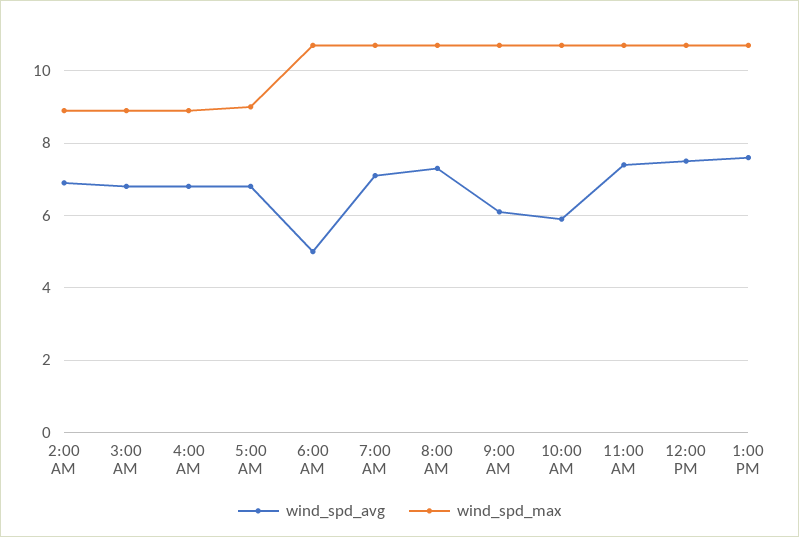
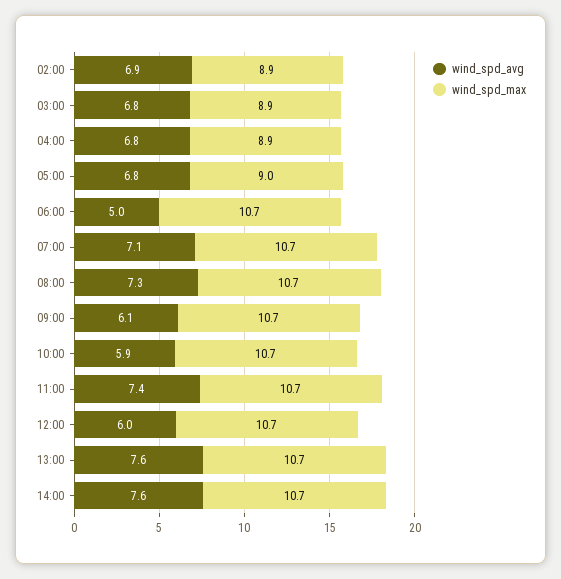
wind_spd_avg, 12:00 PM: 7.5 -> 6
wind_spd_avg, 14:00: none -> 7.6
wind_spd_max, 14:00: none -> 10.7

